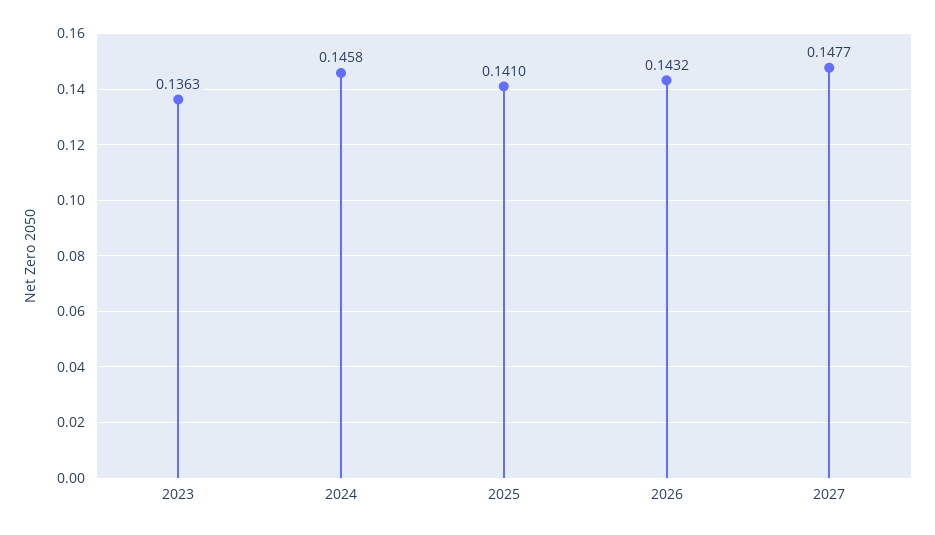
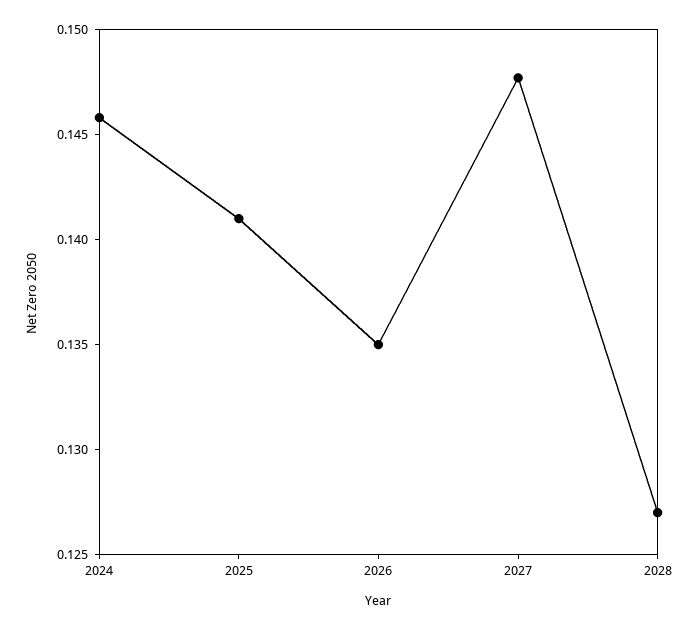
2023: 0.1363 -> none
2026: 0.1432 -> 0.135
2028: none -> 0.127

